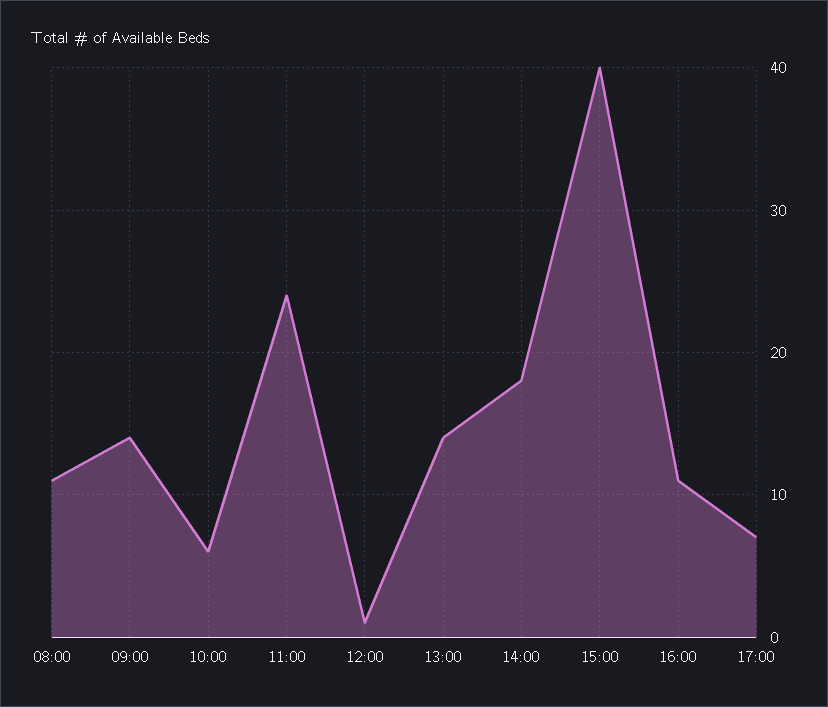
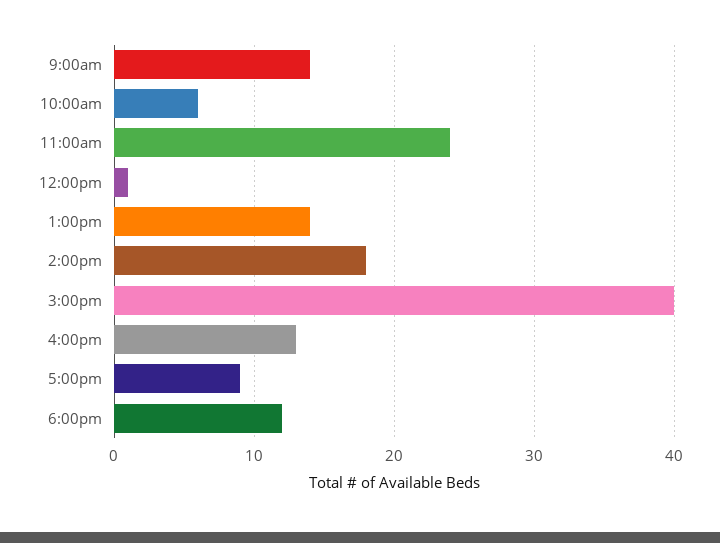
08:00: 11 -> none
16:00: 11 -> 13
17:00: 7 -> 9
6:00pm: none -> 12

